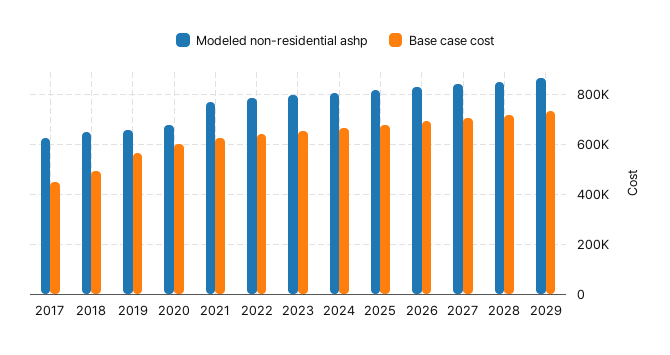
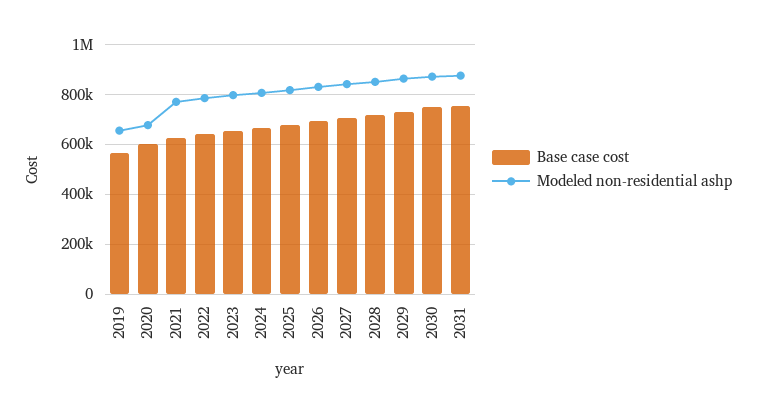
Modeled non-residential ashp, 2017: 625000 -> none
Base case cost, 2017: 450000 -> none
Modeled non-residential ashp, 2018: 650000 -> none
Base case cost, 2018: 500000 -> none
Base case cost, 2030: none -> 750000
Modeled non-residential ashp, 2030: none -> 875000
Base case cost, 2031: none -> 750000
Modeled non-residential ashp, 2031: none -> 875000

